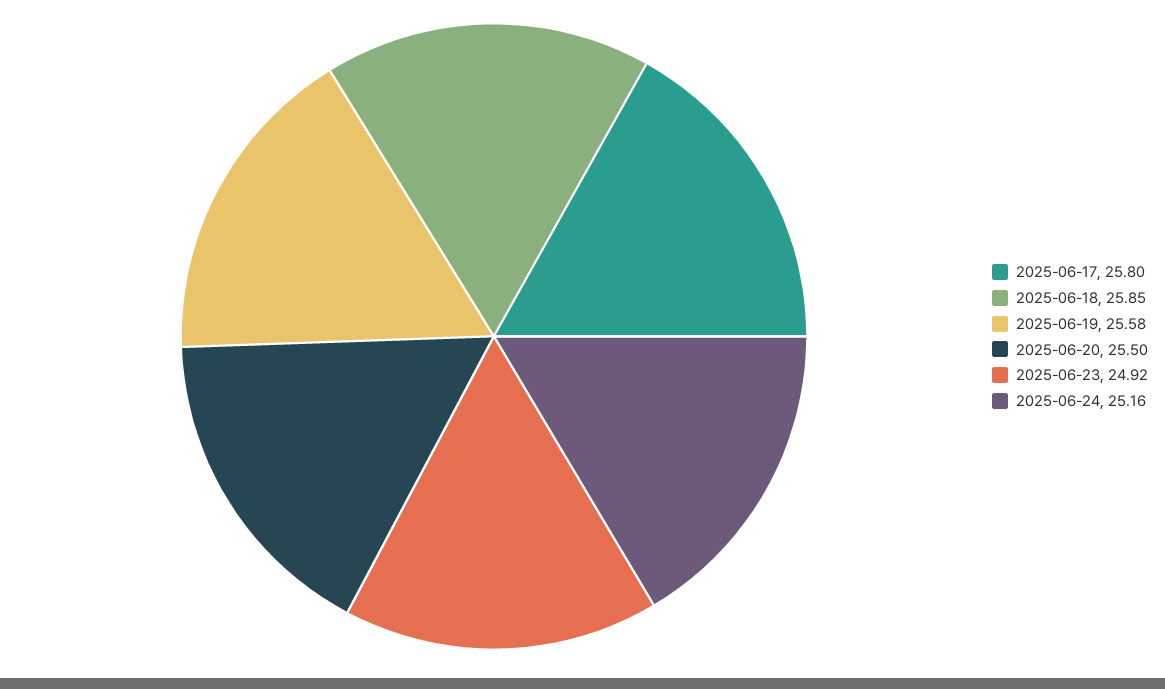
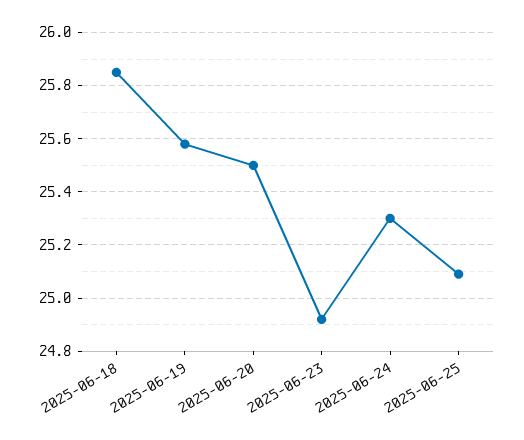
2025-06-17: 25.8 -> none
2025-06-24: 25.16 -> 25.3
2025-06-25: none -> 25.1

